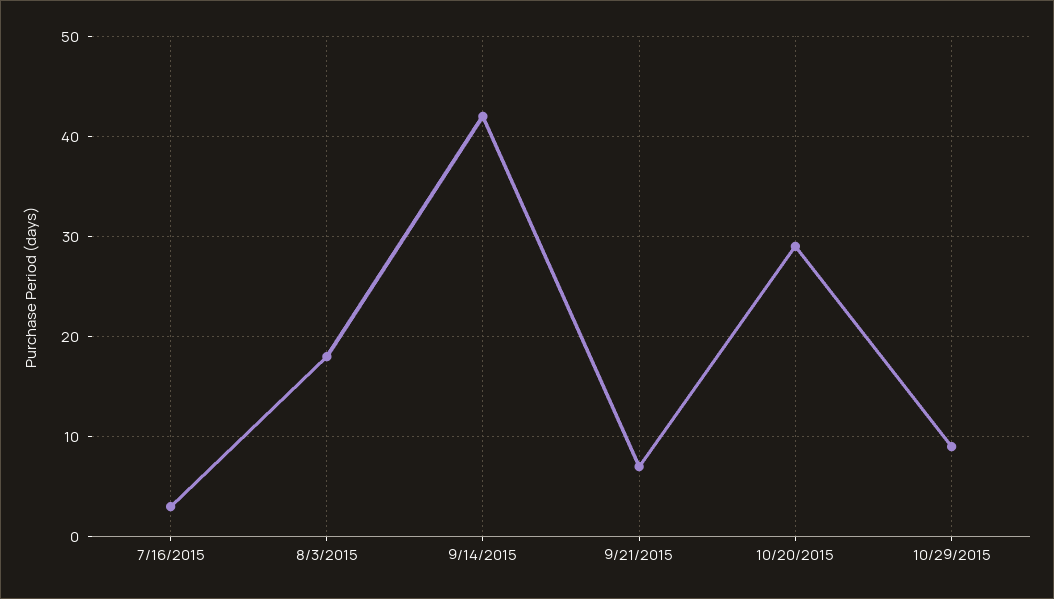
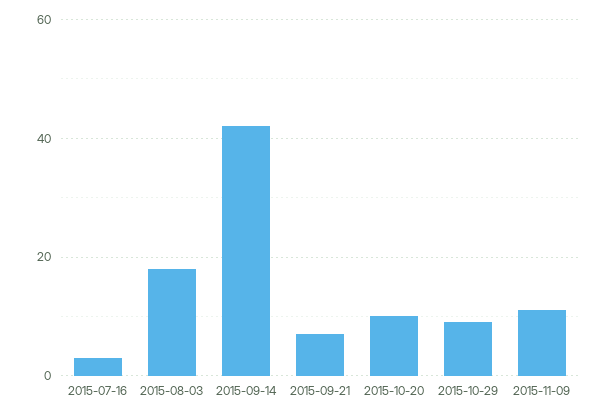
10/20/2015: 29 -> 10
2015-11-09: none -> 10

